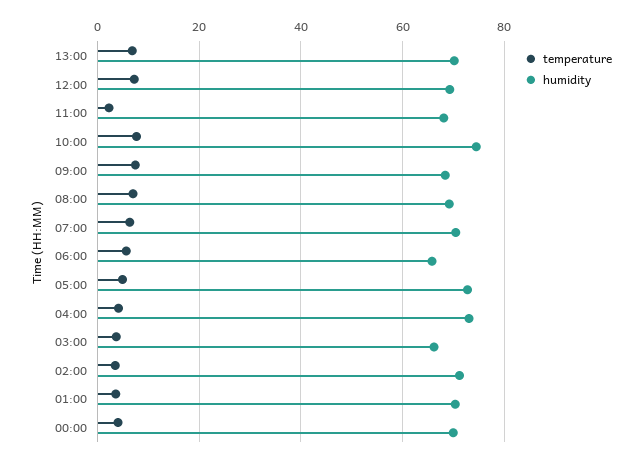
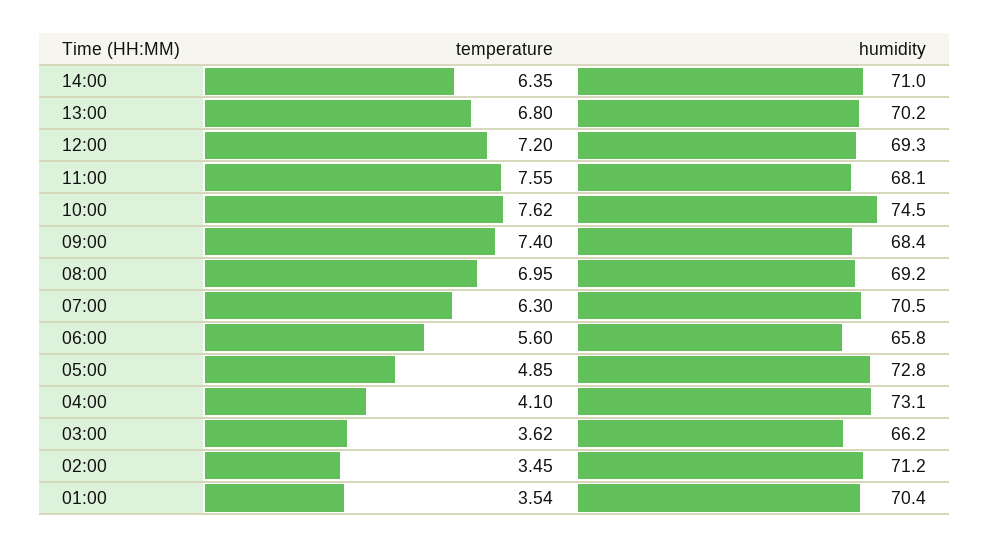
temperature, 11:00: 2 -> 7.55
temperature, 00:00: 4 -> none
humidity, 00:00: 70 -> none
temperature, 14:00: none -> 6.35
humidity, 14:00: none -> 71

